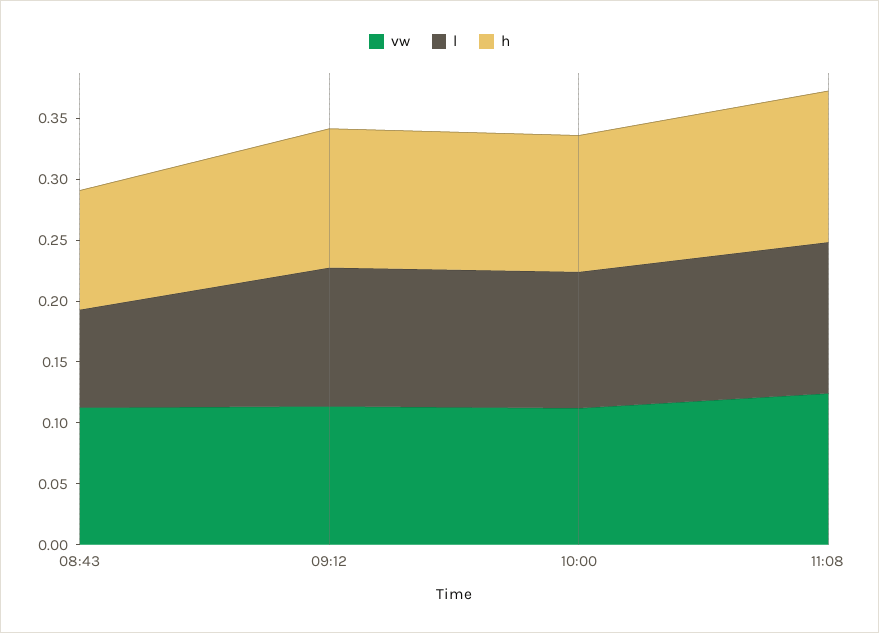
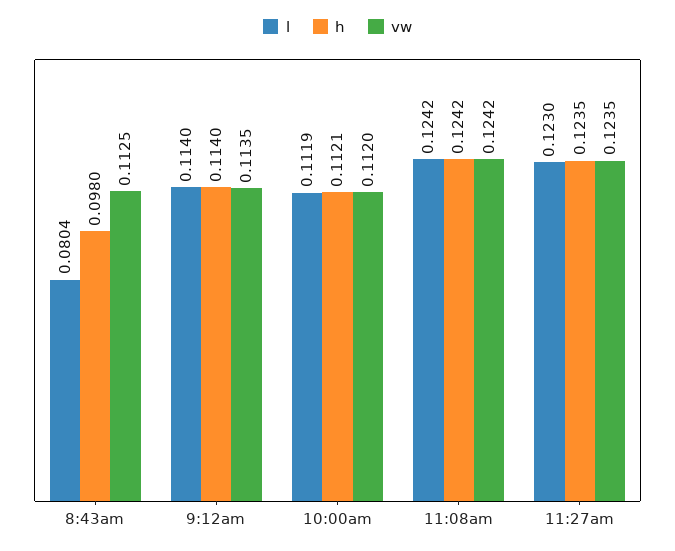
l, 11:27am: none -> 0.123
h, 11:27am: none -> 0.1235
vw, 11:27am: none -> 0.1235

